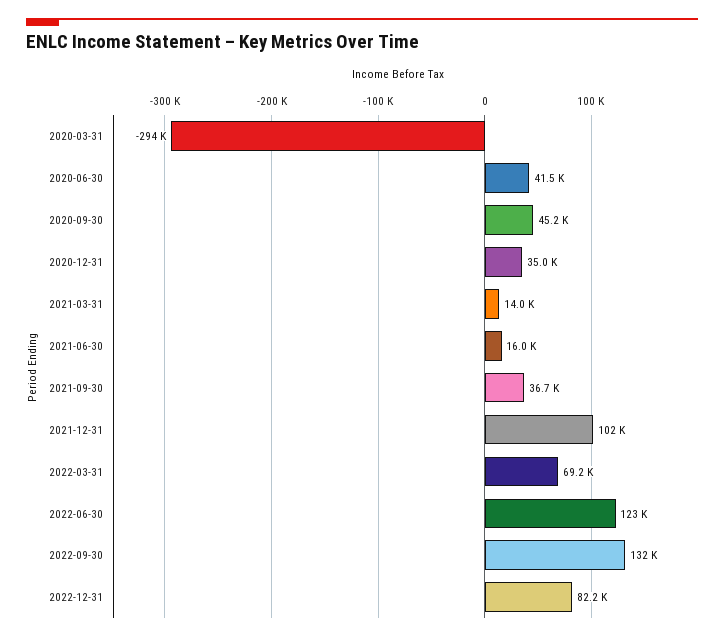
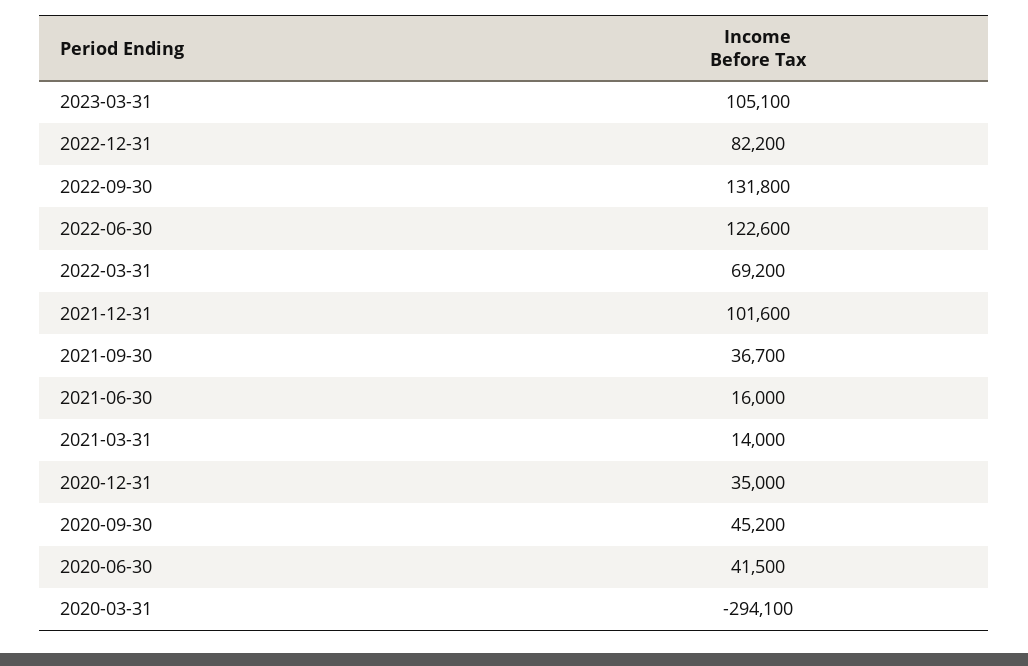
2023-03-31: none -> 105100

